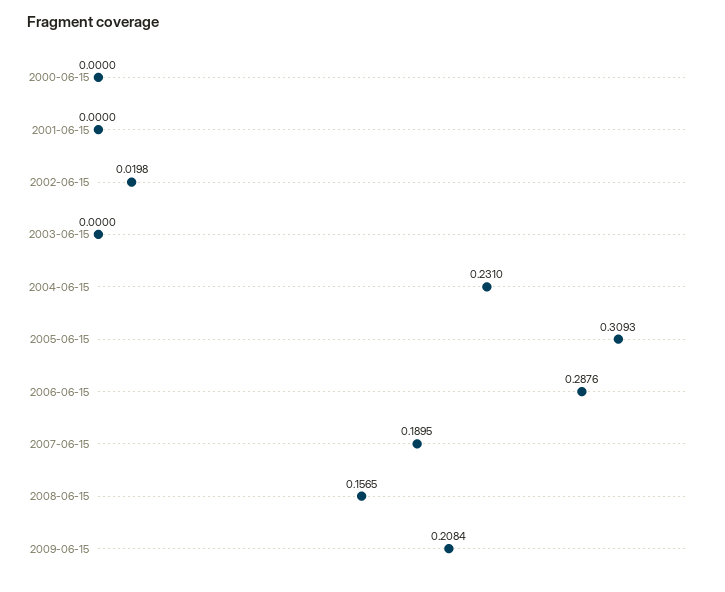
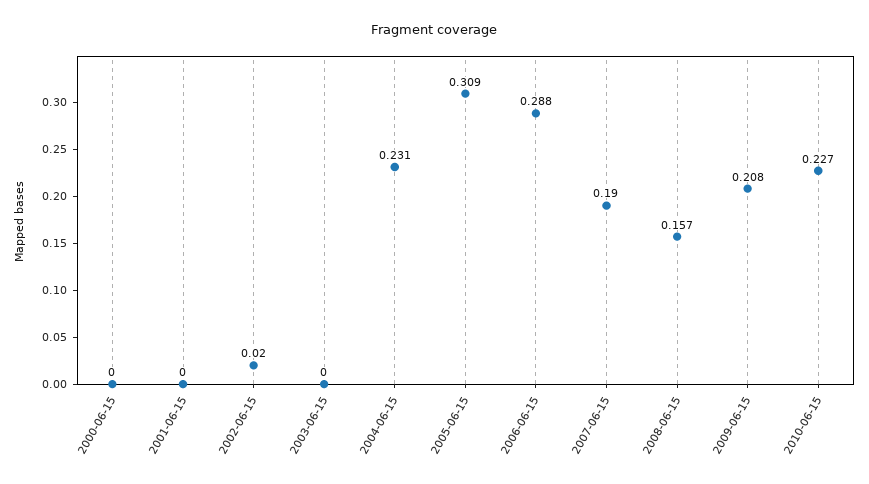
2010-06-15: none -> 0.227

